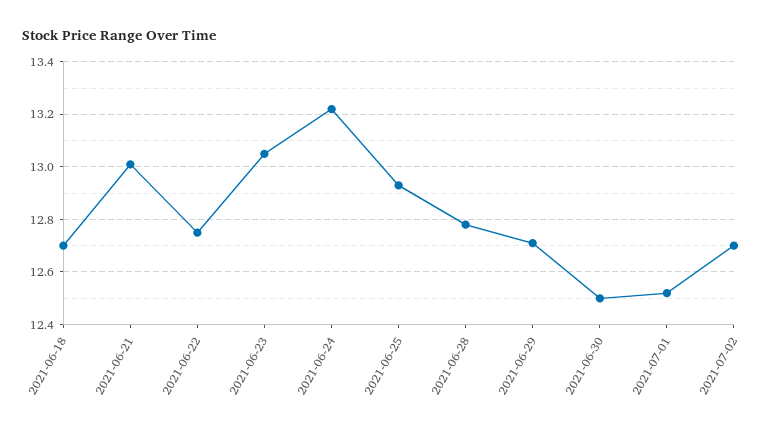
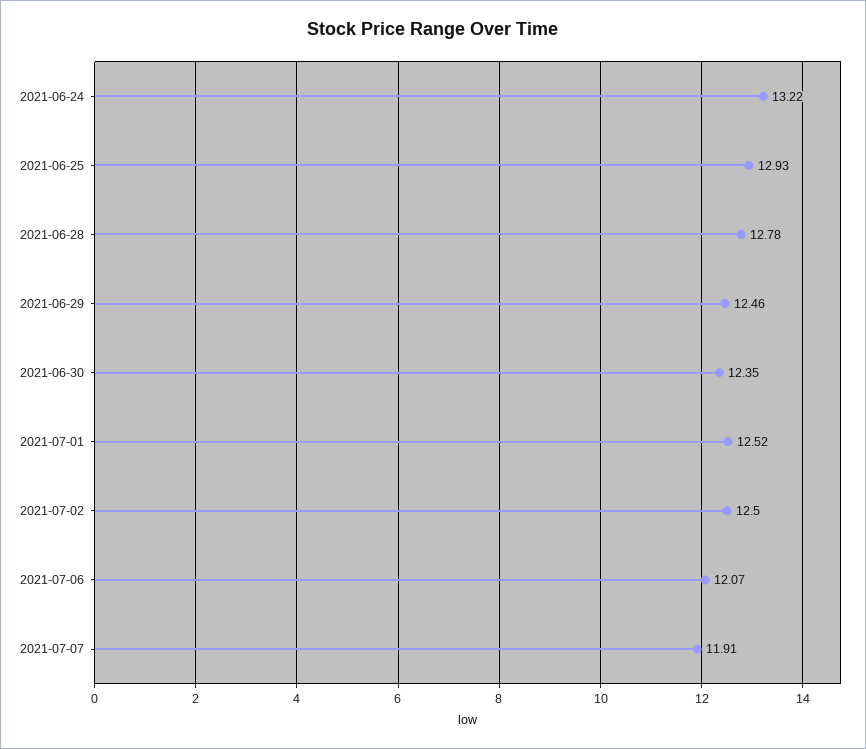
2021-06-18: 12.7 -> none
2021-06-21: 13 -> none
2021-06-22: 12.75 -> none
2021-06-23: 13.05 -> none
2021-06-29: 12.7 -> 12.46
2021-06-30: 12.5 -> 12.35
2021-07-02: 12.7 -> 12.5
2021-07-06: none -> 12.07
2021-07-07: none -> 11.91

